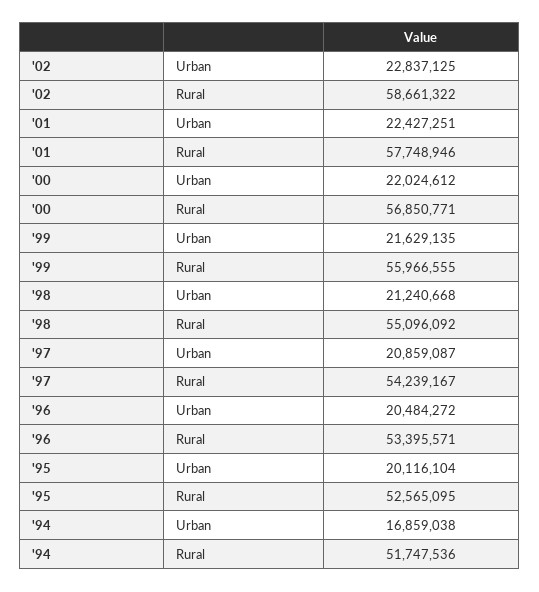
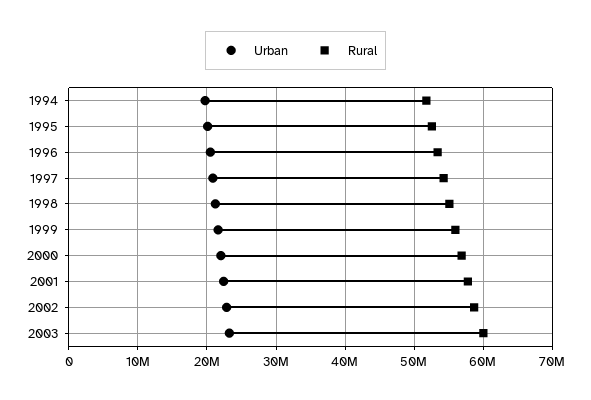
Urban, '94: 16859038 -> 20000000
Urban, 2003: none -> 23000000
Rural, 2003: none -> 60000000

